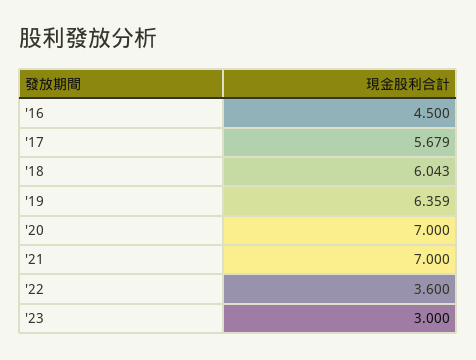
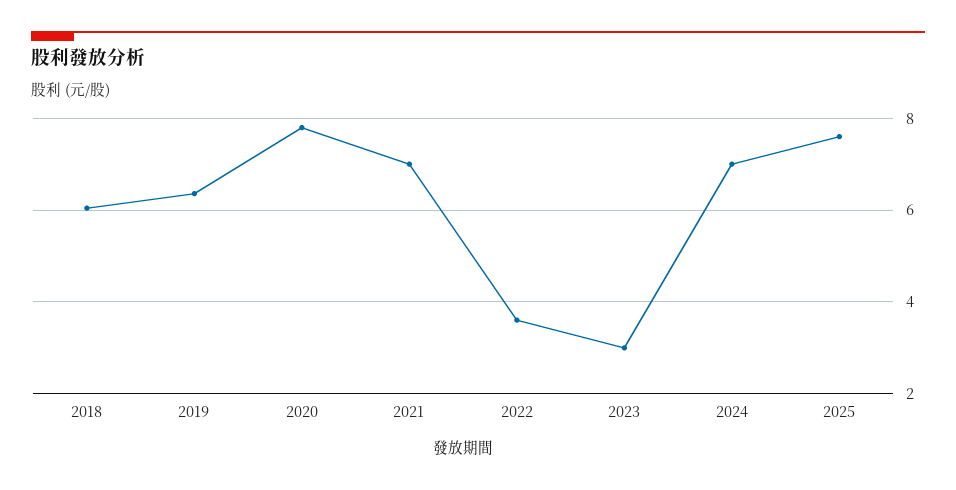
'16: 4.5 -> none
'17: 5.679 -> none
'20: 7 -> 7.8
2024: none -> 7
2025: none -> 7.6

